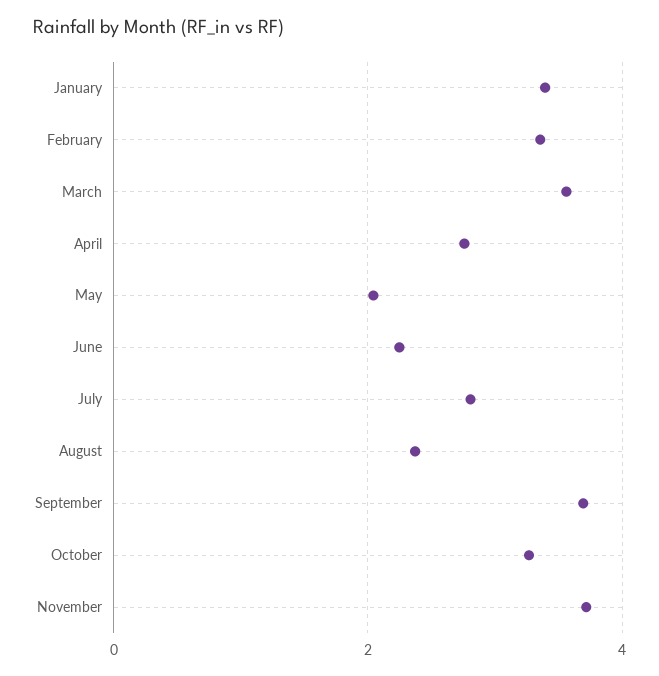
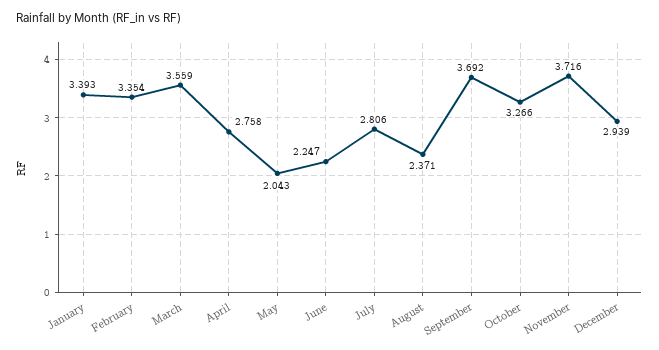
December: none -> 2.939

